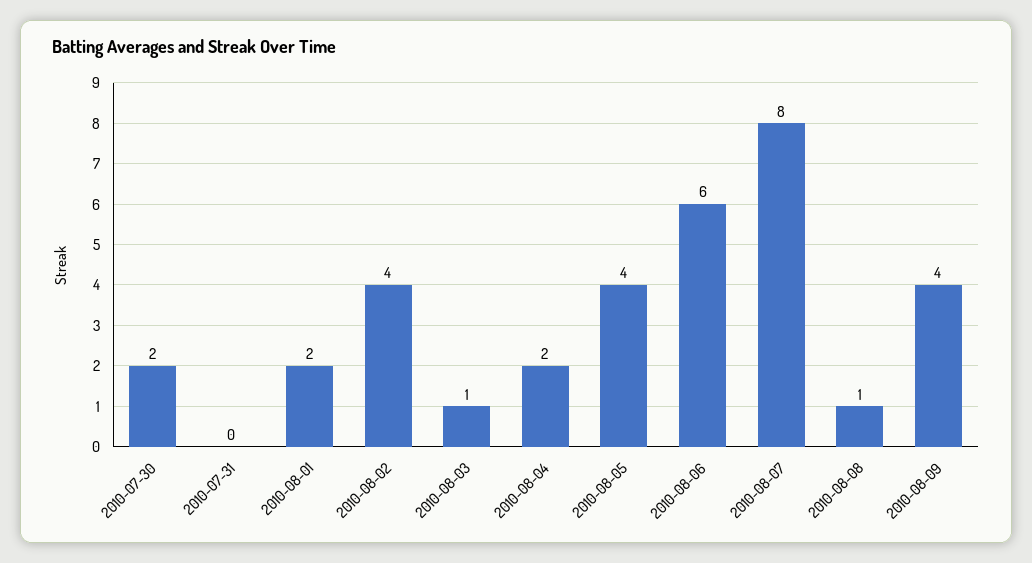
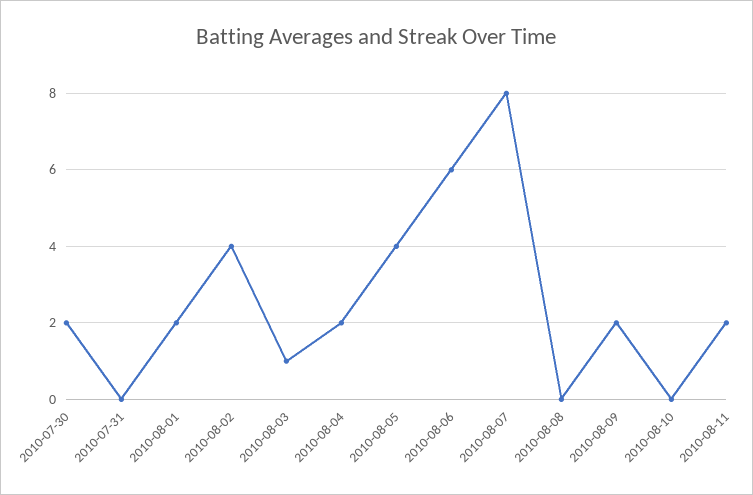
2010-08-08: 1 -> 0
2010-08-09: 4 -> 2
2010-08-10: none -> 0
2010-08-11: none -> 2

